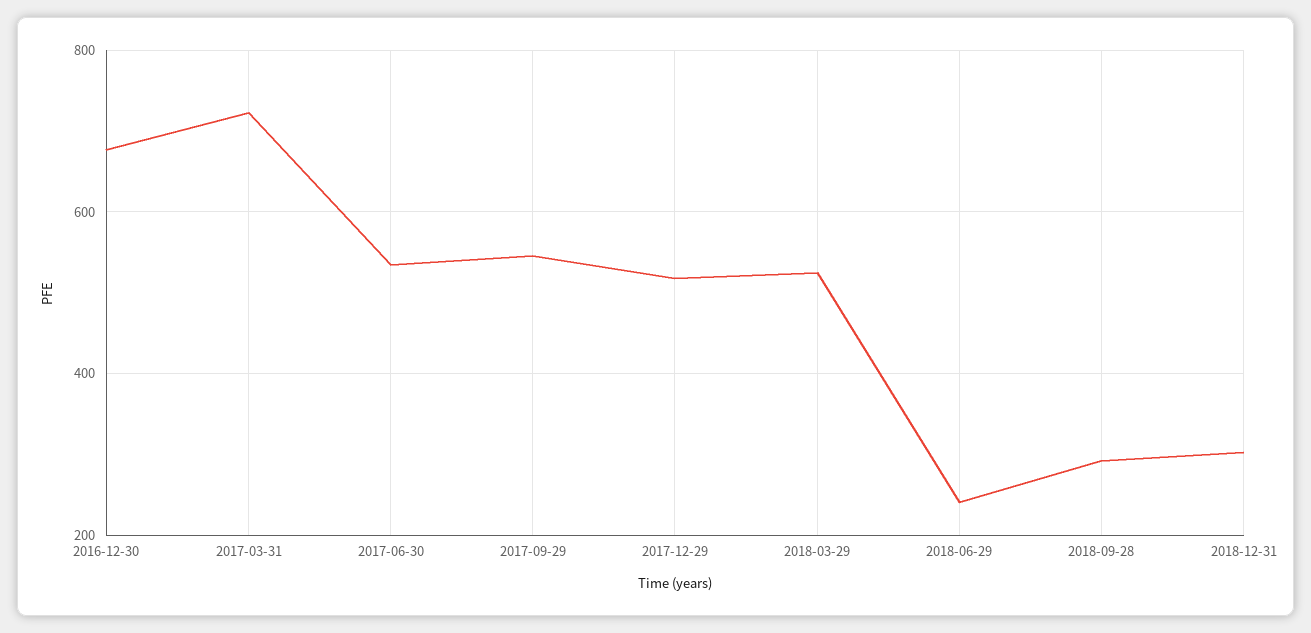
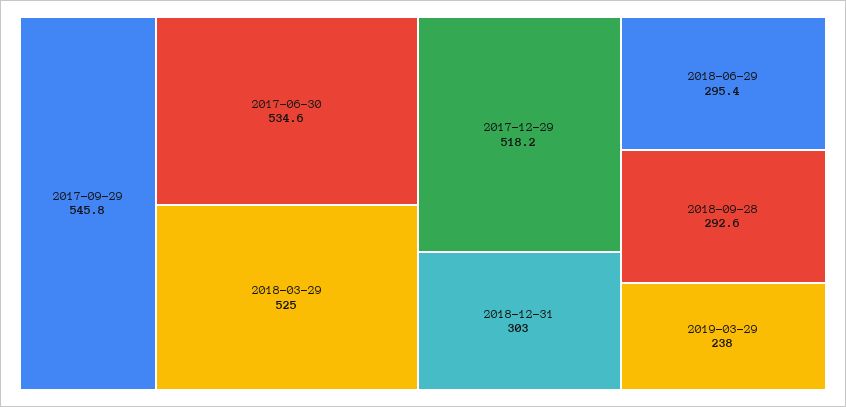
2016-12-30: 680 -> none
2017-03-31: 720 -> none
2018-06-29: 240 -> 295.4
2019-03-29: none -> 238

